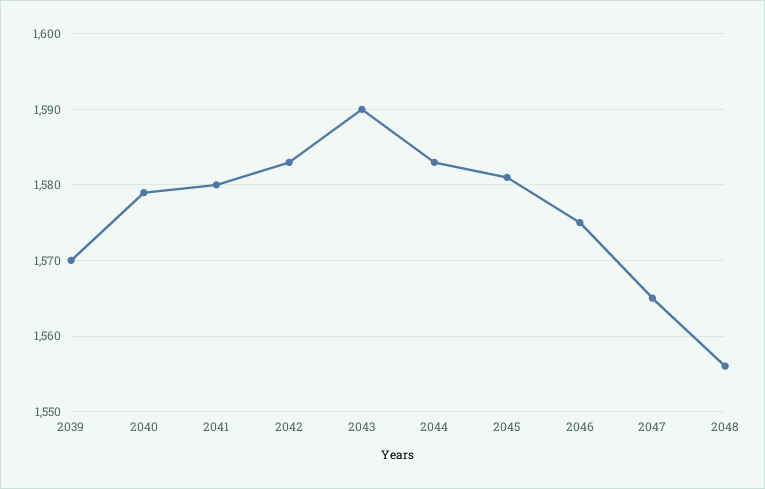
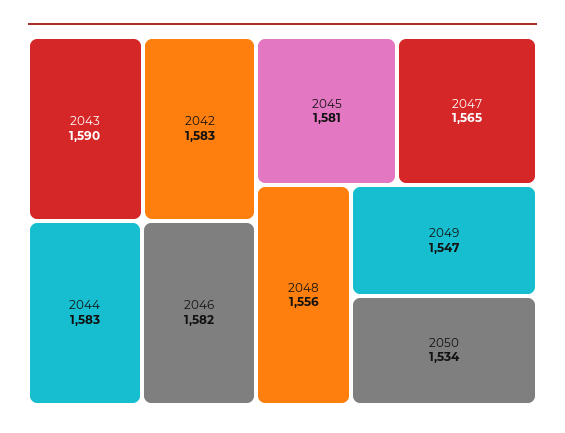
2039: 1570 -> none
2040: 1579 -> none
2041: 1580 -> none
2046: 1575 -> 1582
2049: none -> 1547
2050: none -> 1534

